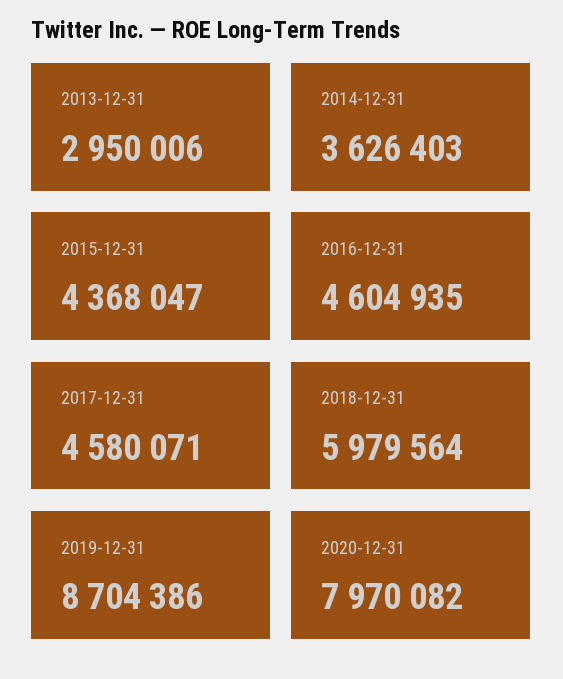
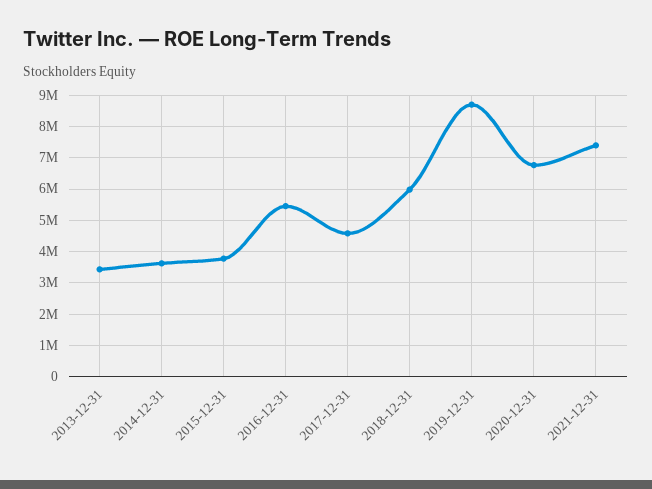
2013-12-31: 2950006 -> 3400000
2015-12-31: 4368047 -> 3800000
2016-12-31: 4604935 -> 5400000
2020-12-31: 7970082 -> 6800000
2021-12-31: none -> 7400000

